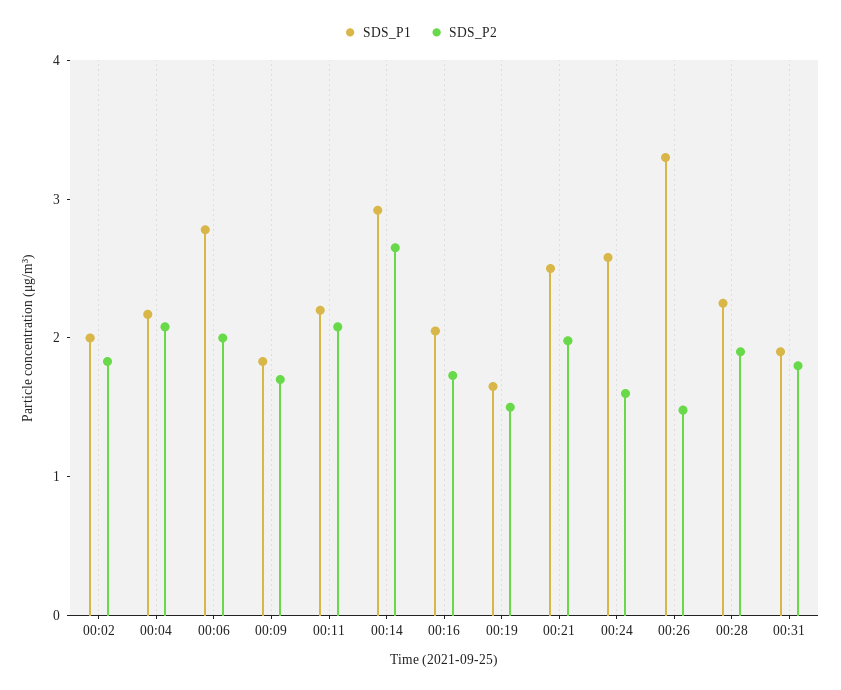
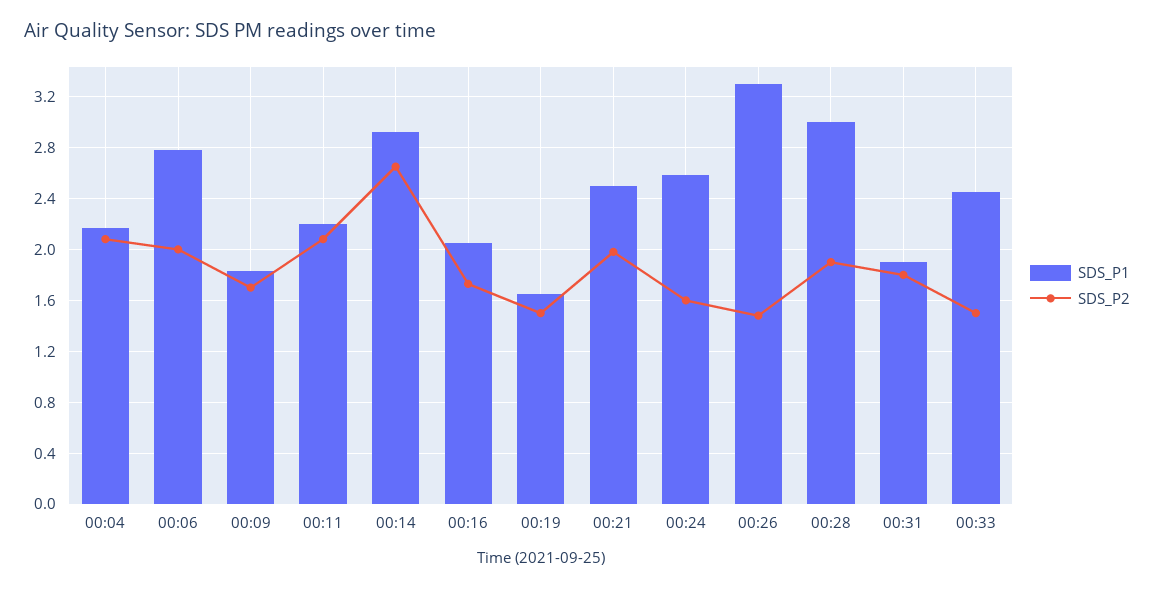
SDS_P1, 00:02: 2 -> none
SDS_P2, 00:02: 1.8 -> none
SDS_P1, 00:28: 2.2 -> 3
SDS_P1, 00:33: none -> 2.45
SDS_P2, 00:33: none -> 1.5

